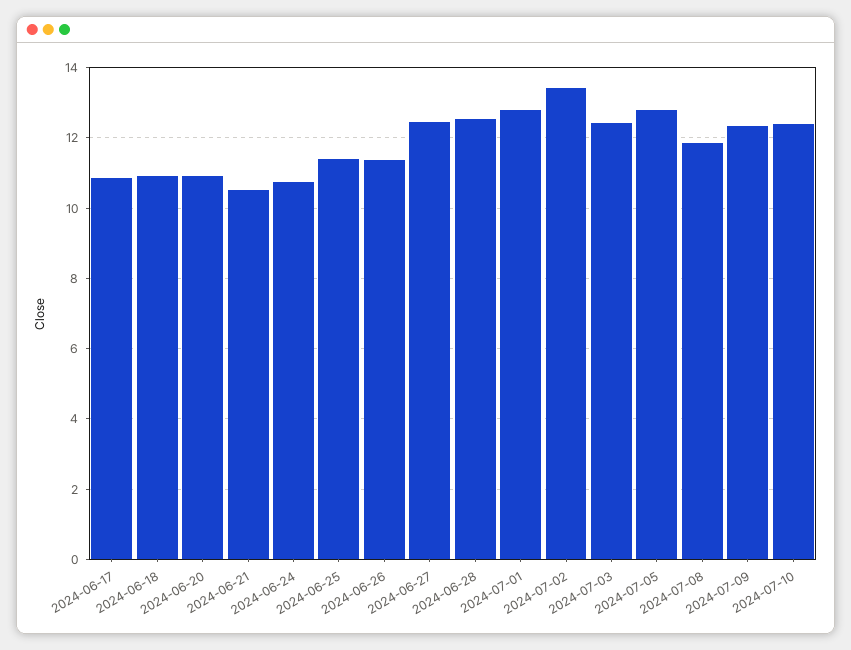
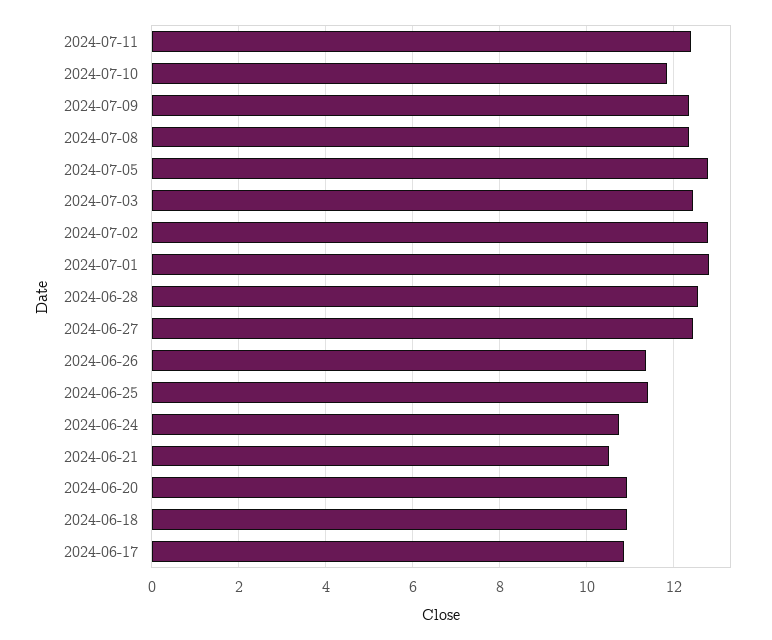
2024-07-02: 13.4 -> 12.8
2024-07-08: 11.8 -> 12.4
2024-07-10: 12.4 -> 11.8
2024-07-11: none -> 12.4

